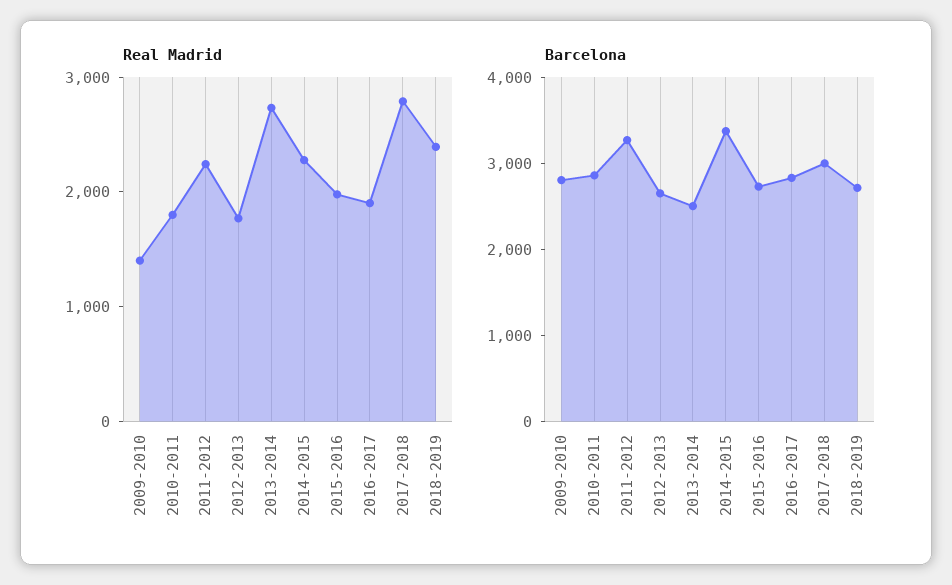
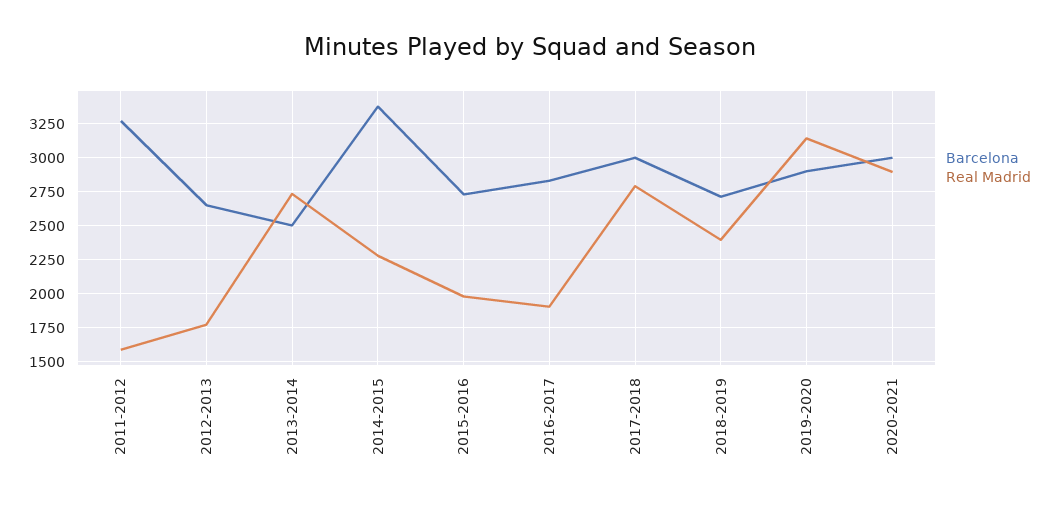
Real Madrid, 2009-2010: 1400 -> none
Real Madrid, 2010-2011: 1800 -> none
Real Madrid, 2011-2012: 2200 -> 1600
Barcelona, 2009-2010: 2800 -> none
Barcelona, 2010-2011: 2800 -> none
Barcelona, 2019-2020: none -> 2900
Real Madrid, 2019-2020: none -> 3150
Barcelona, 2020-2021: none -> 3000
Real Madrid, 2020-2021: none -> 2900

